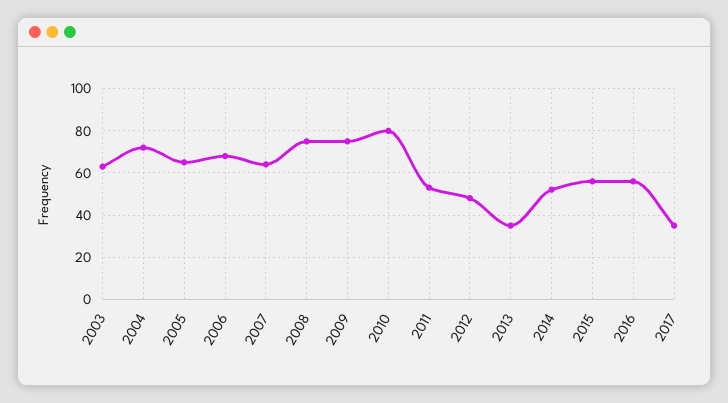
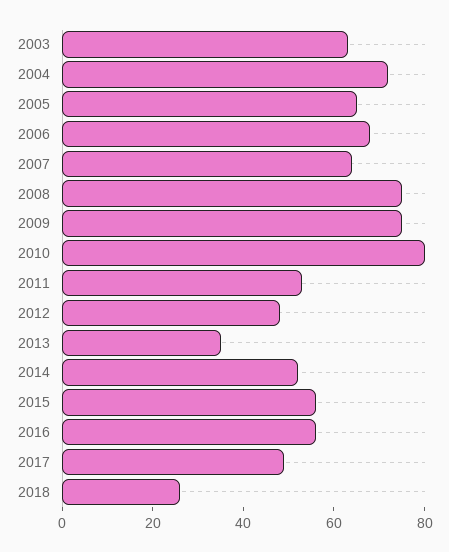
2017: 35 -> 50
2018: none -> 25

